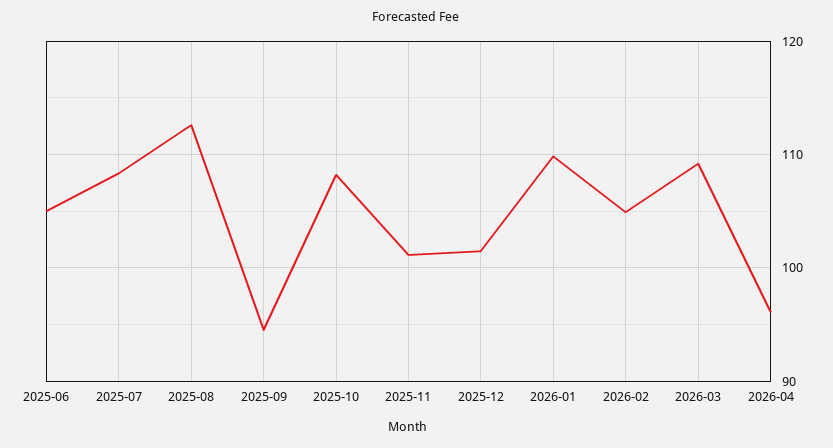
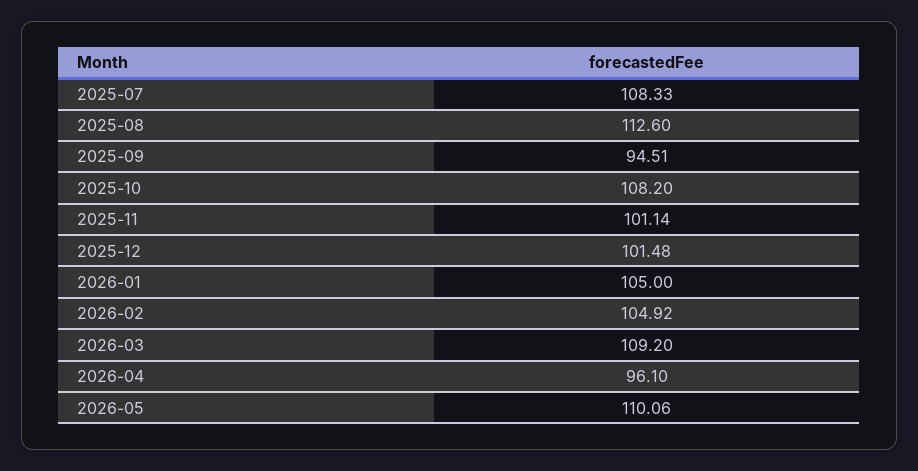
2025-06: 105 -> none
2026-01: 110 -> 105
2026-05: none -> 110.06

